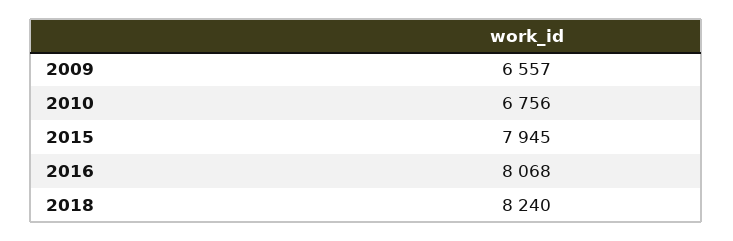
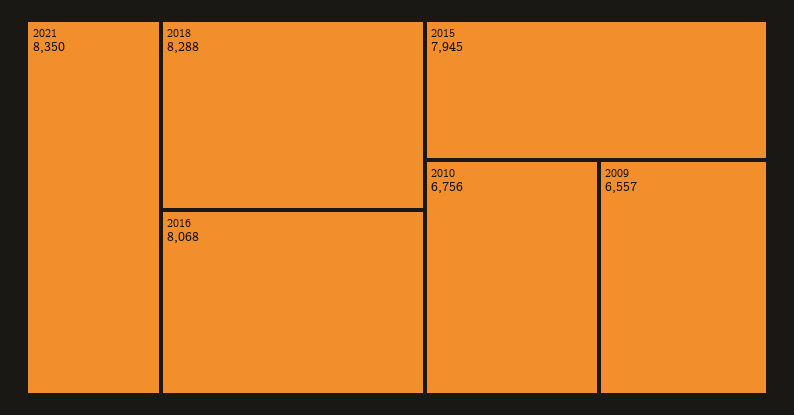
2018: 8240 -> 8288
2021: none -> 8350

